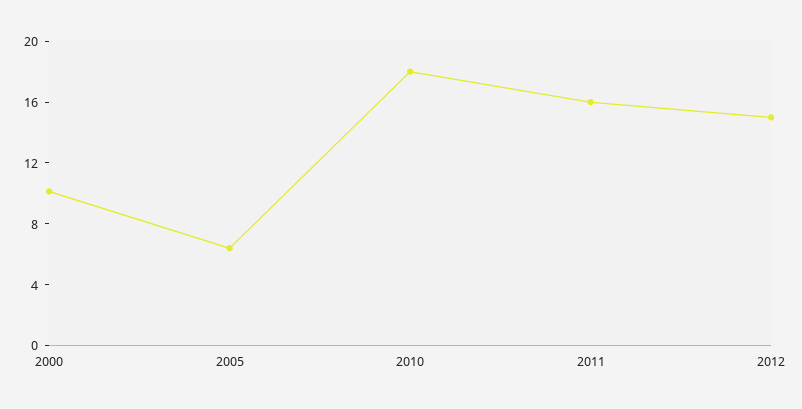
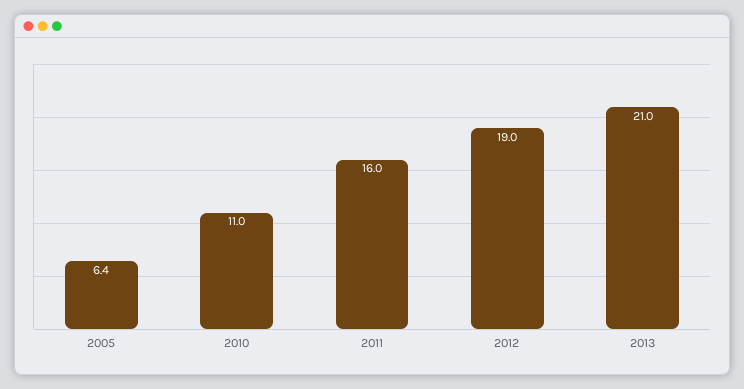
2000: 10 -> none
2010: 18 -> 11
2012: 15 -> 19
2013: none -> 21

